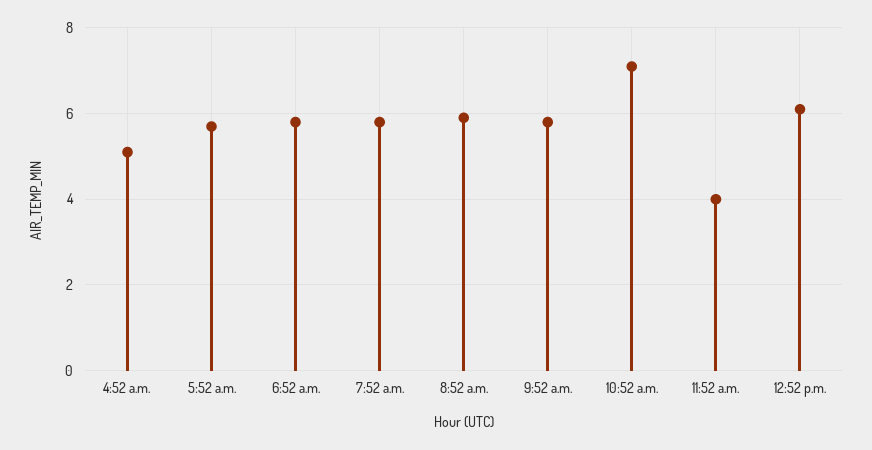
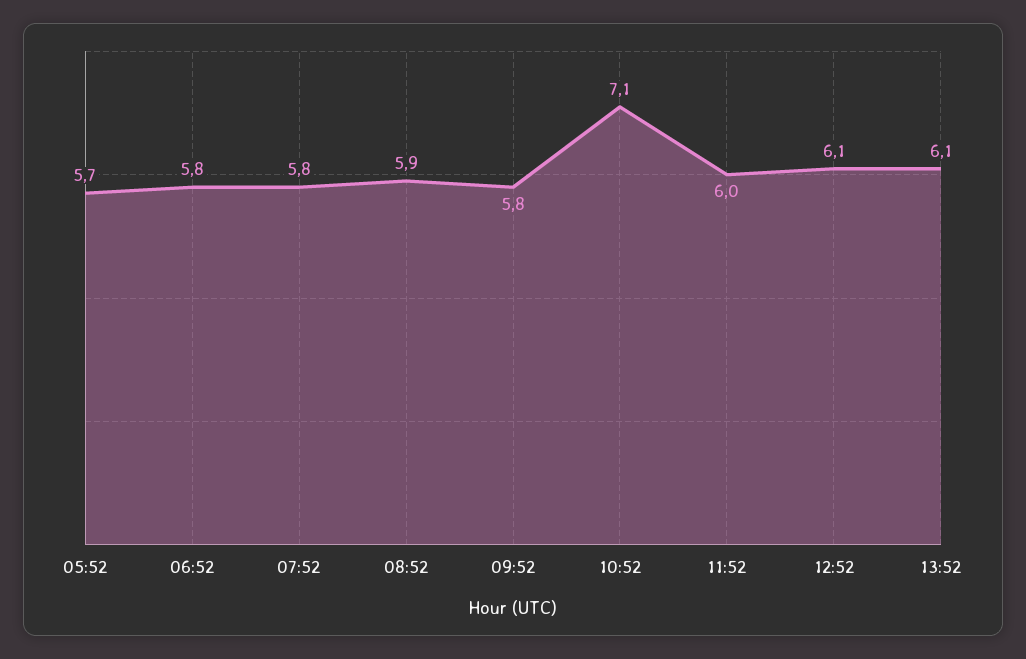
4:52 a.m.: 5 -> none
11:52 a.m.: 4 -> 6
13:52: none -> 6.1

